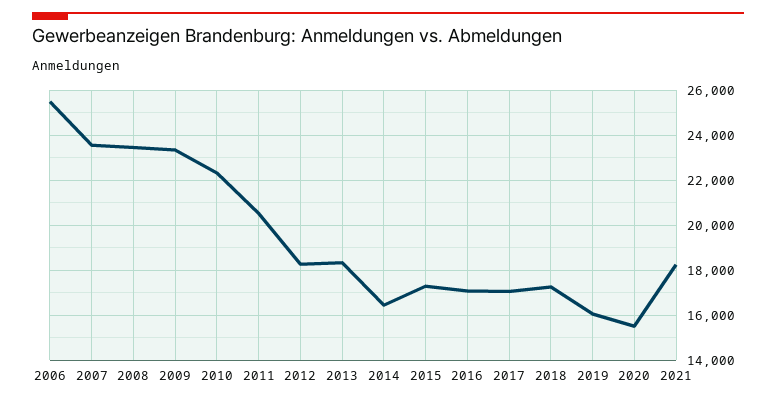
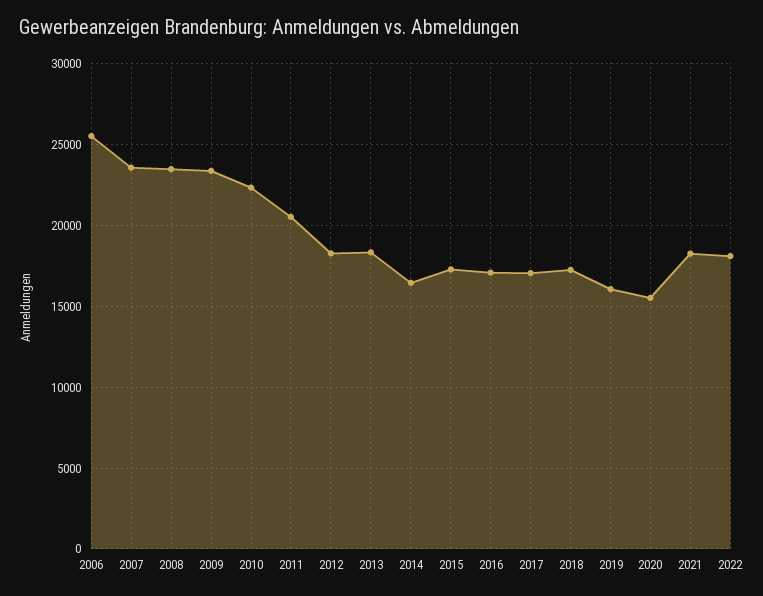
2022: none -> 18000

